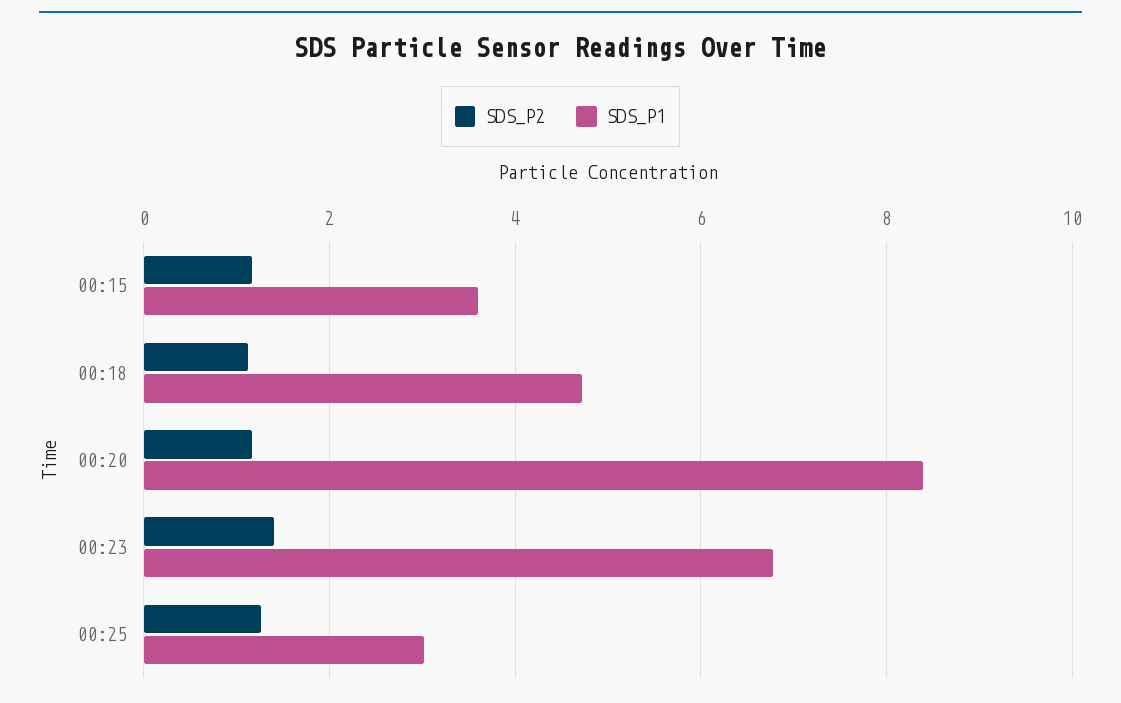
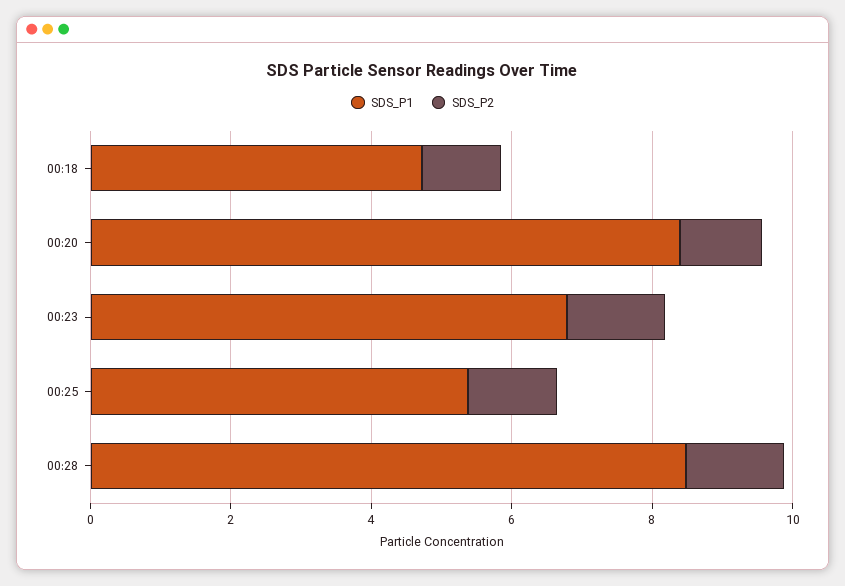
SDS_P2, 00:15: 1.2 -> none
SDS_P1, 00:15: 3.6 -> none
SDS_P1, 00:25: 3 -> 5.5
SDS_P1, 00:28: none -> 8.5
SDS_P2, 00:28: none -> 1.5

